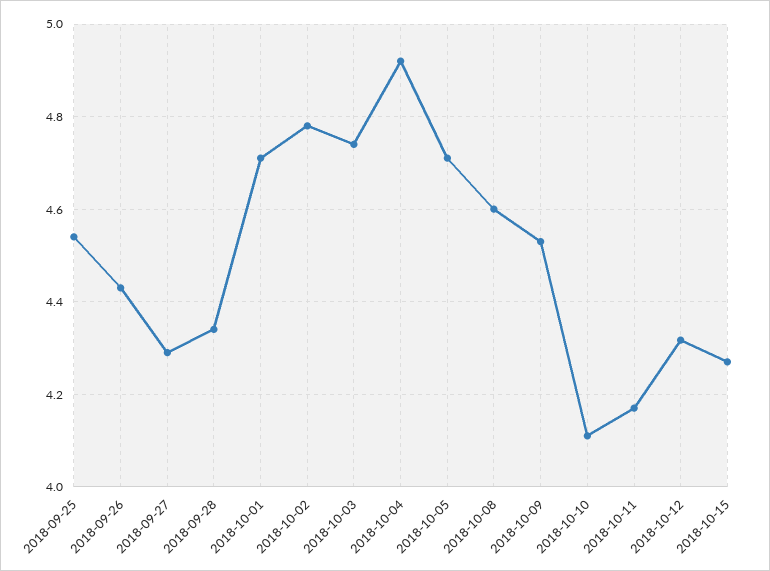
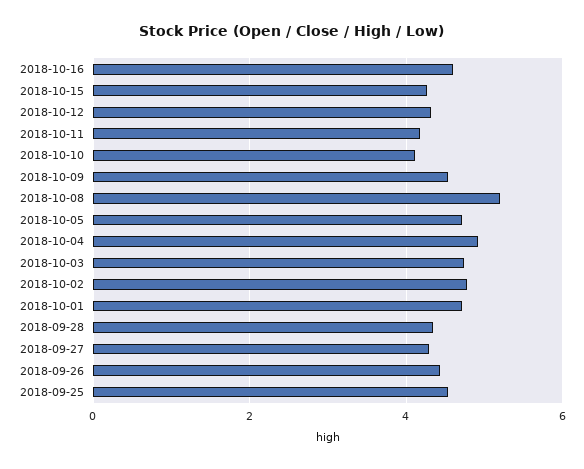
2018-10-08: 4.6 -> 5.2
2018-10-16: none -> 4.6

